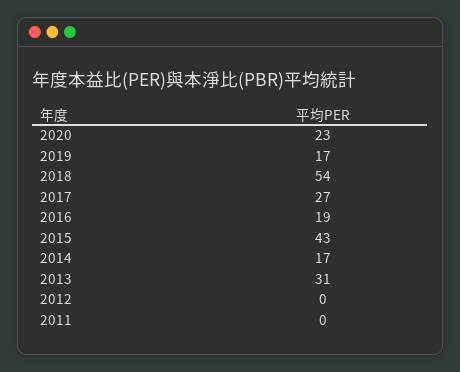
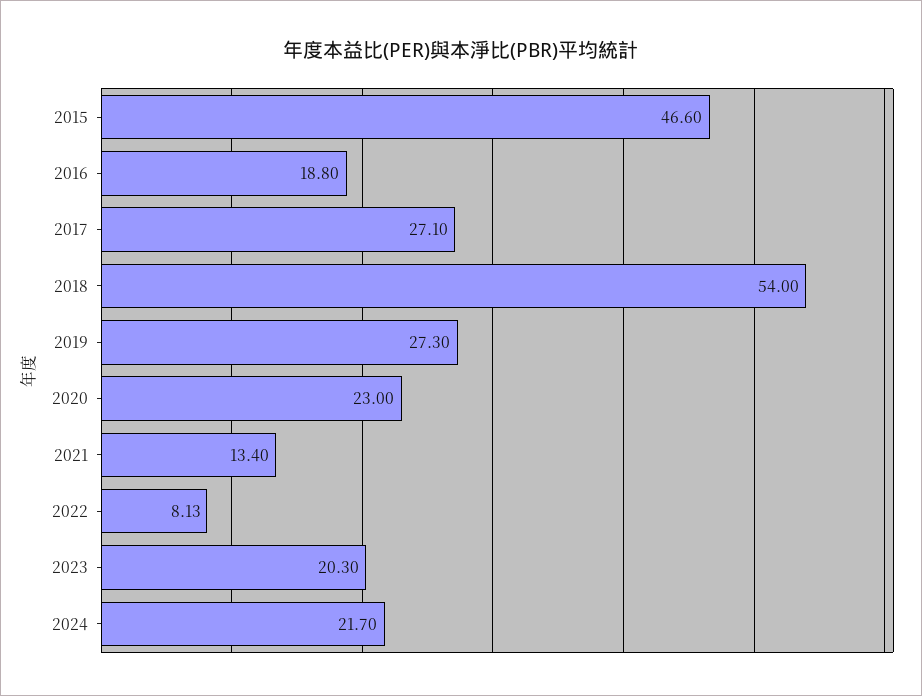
2019: 17 -> 27.3
2015: 43 -> 46.6
2014: 17 -> none
2013: 31 -> none
2012: 0 -> none
2011: 0 -> none
2021: none -> 13.4
2022: none -> 8.13
2023: none -> 20.3
2024: none -> 21.7

